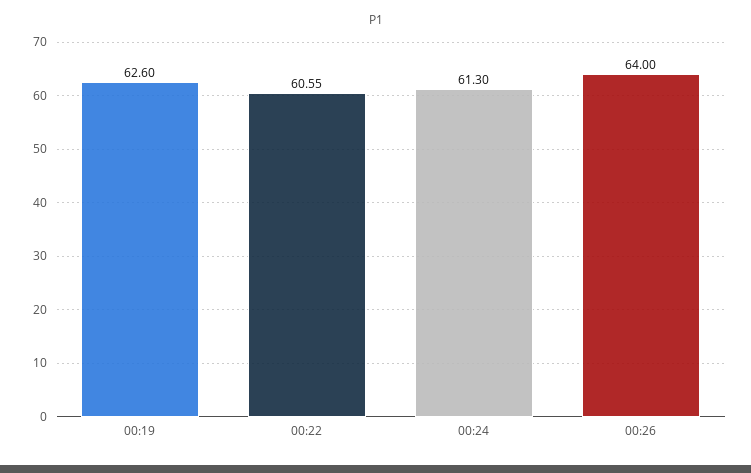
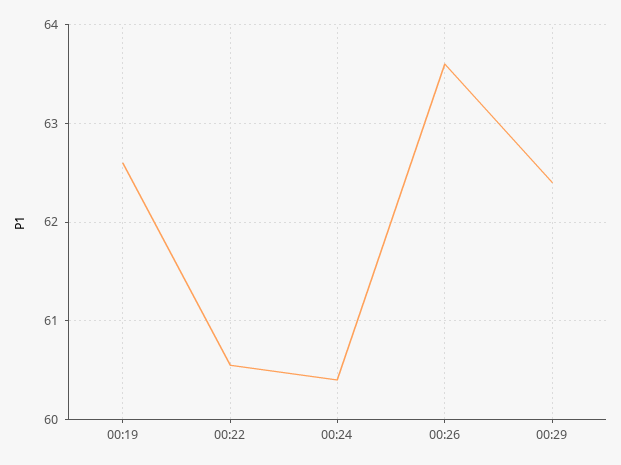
00:24: 61.3 -> 60.4
00:26: 64 -> 63.6
00:29: none -> 62.4

